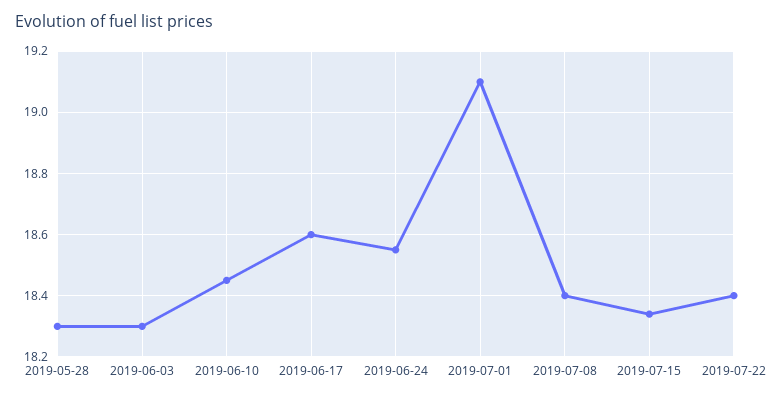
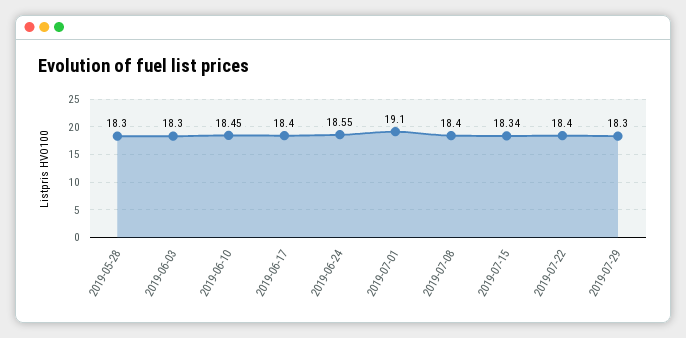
2019-06-17: 18.6 -> 18.4
2019-07-29: none -> 18.3

